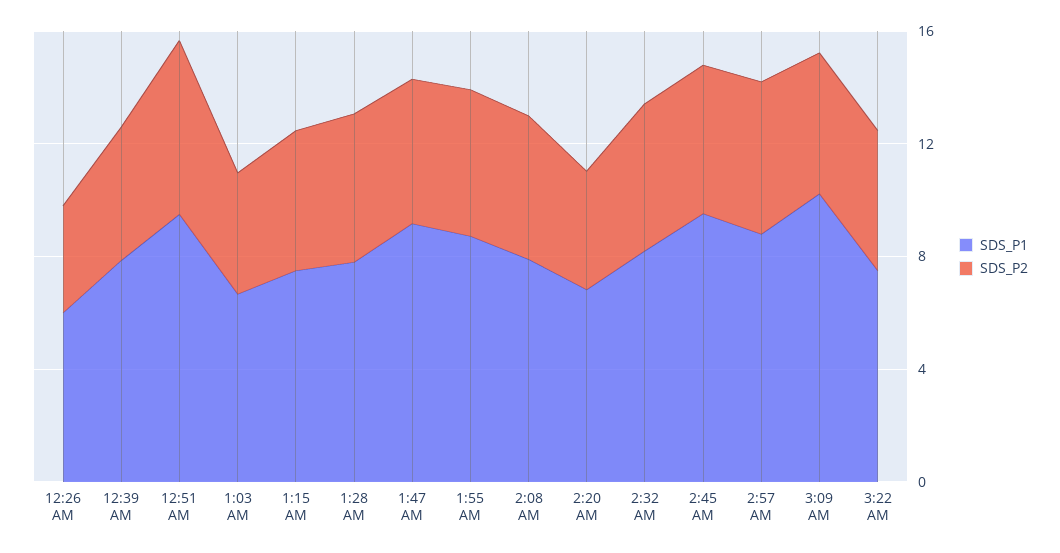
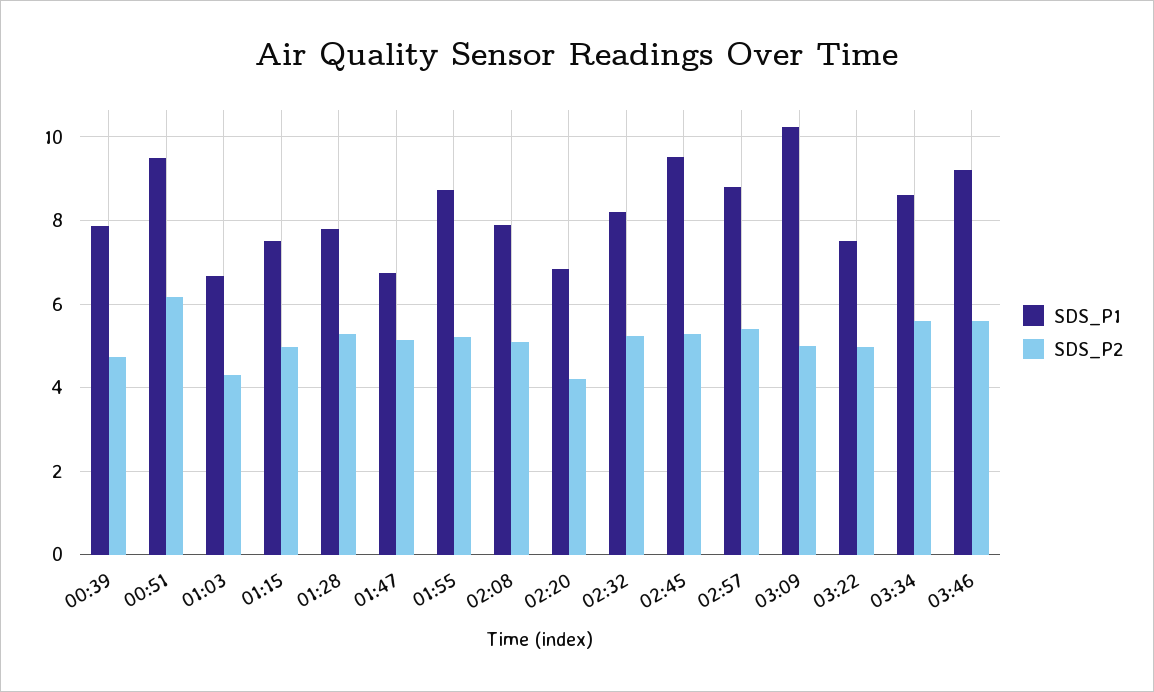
SDS_P1, 12:26 AM: 6 -> none
SDS_P2, 12:26 AM: 4 -> none
SDS_P1, 1:47 AM: 9 -> 6.8
SDS_P1, 03:34: none -> 8.6
SDS_P2, 03:34: none -> 5.6
SDS_P1, 03:46: none -> 9.2
SDS_P2, 03:46: none -> 5.6

